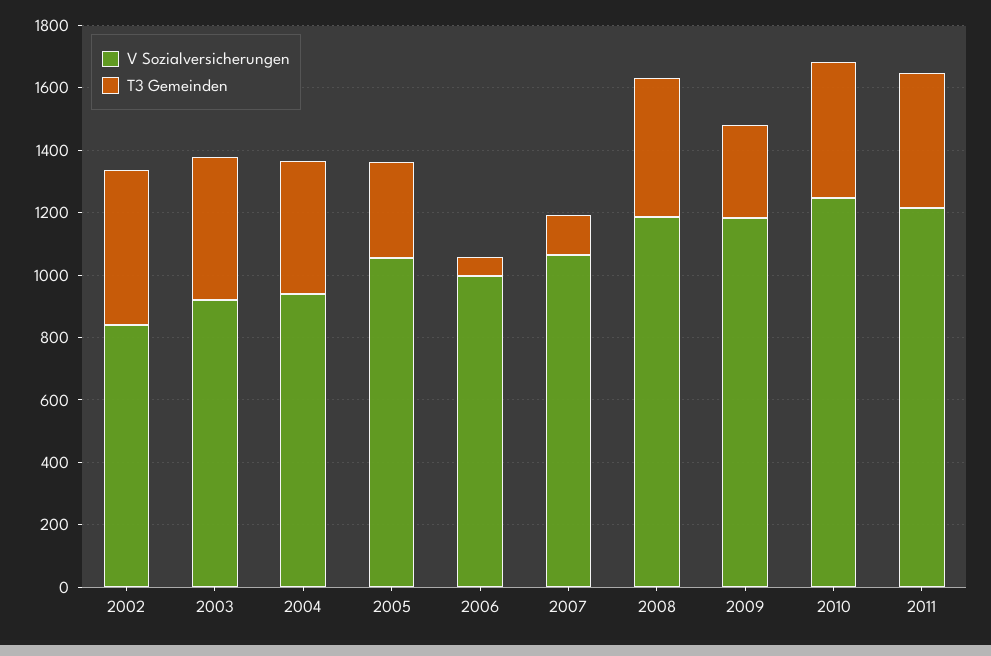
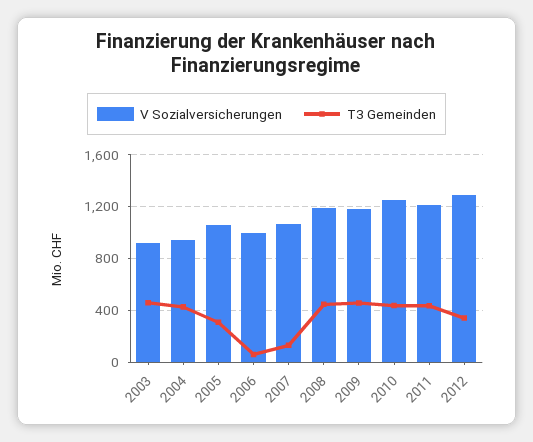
V Sozialversicherungen, 2002: 850 -> none
T3 Gemeinden, 2002: 500 -> none
T3 Gemeinden, 2009: 300 -> 450
V Sozialversicherungen, 2012: none -> 1300
T3 Gemeinden, 2012: none -> 350

